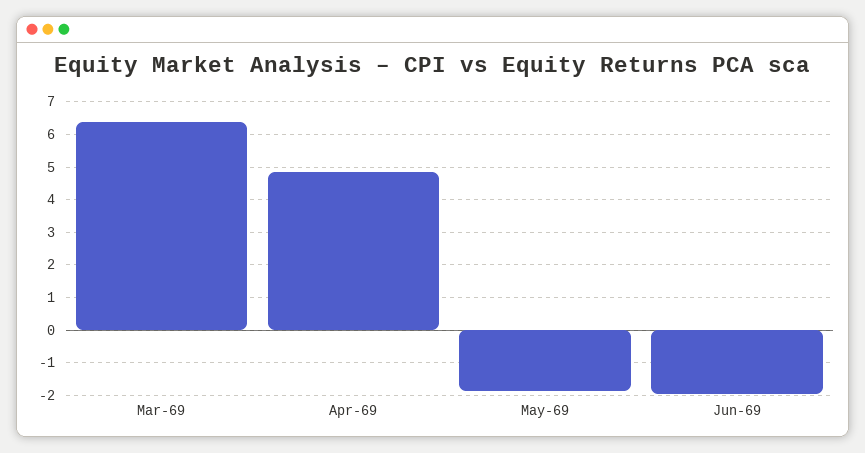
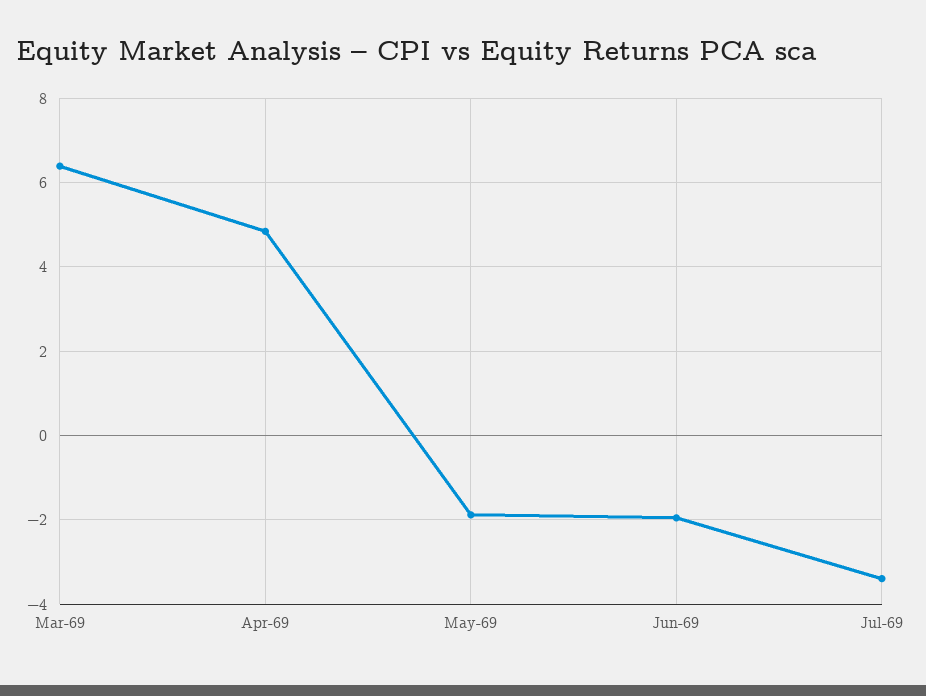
Jul-69: none -> -3.4

